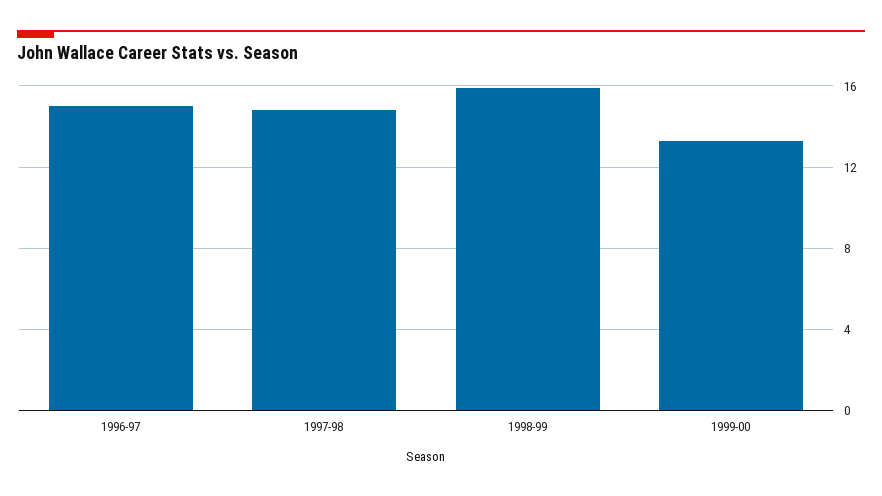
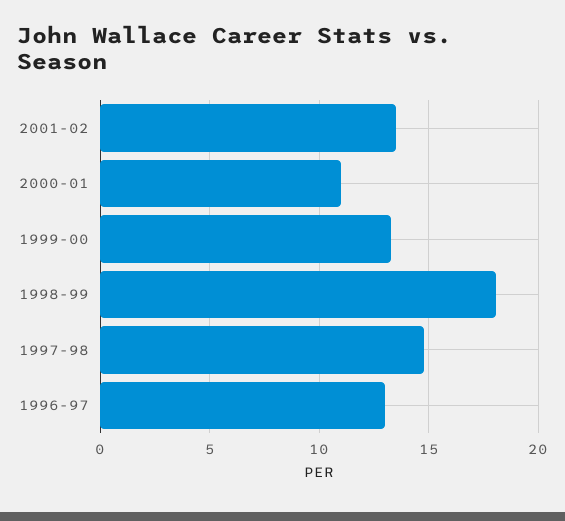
1996-97: 15 -> 13
1998-99: 16 -> 18
2001-02: none -> 13.5
2000-01: none -> 11

